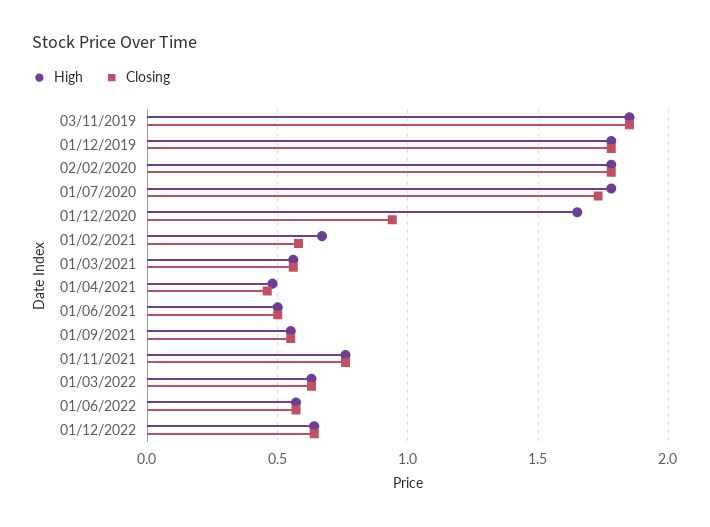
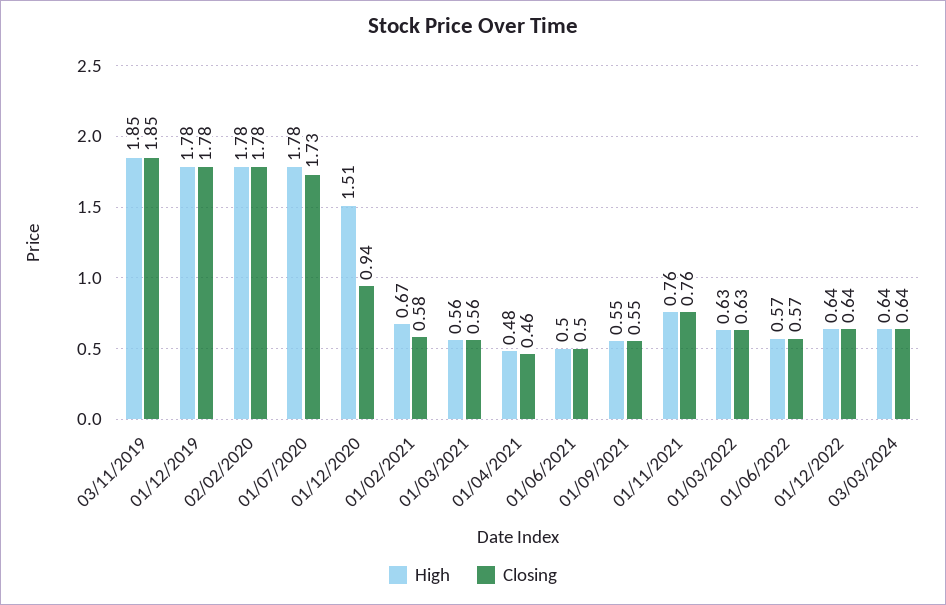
High, 01/12/2020: 1.65 -> 1.51
High, 03/03/2024: none -> 0.64
Closing, 03/03/2024: none -> 0.64

